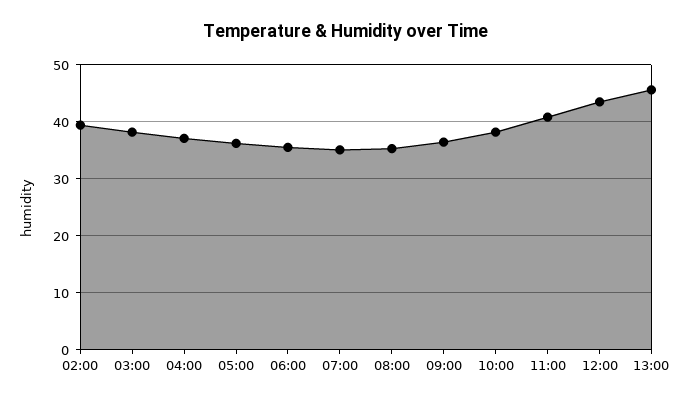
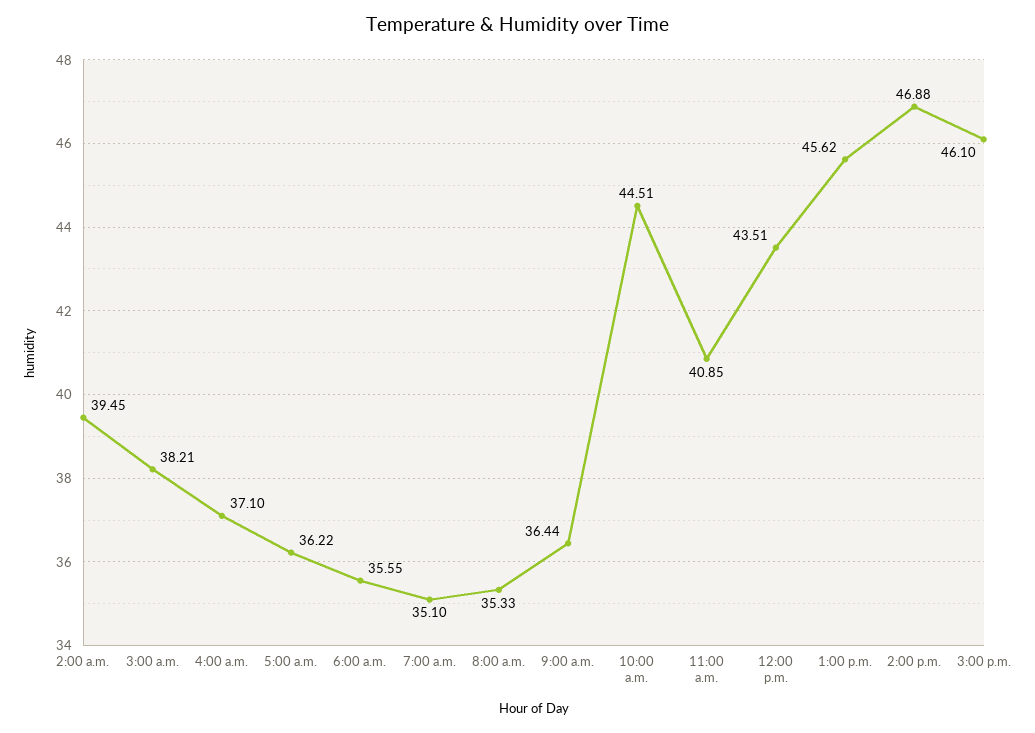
10:00: 38 -> 44.51
2:00 p.m.: none -> 46.88
3:00 p.m.: none -> 46.1

